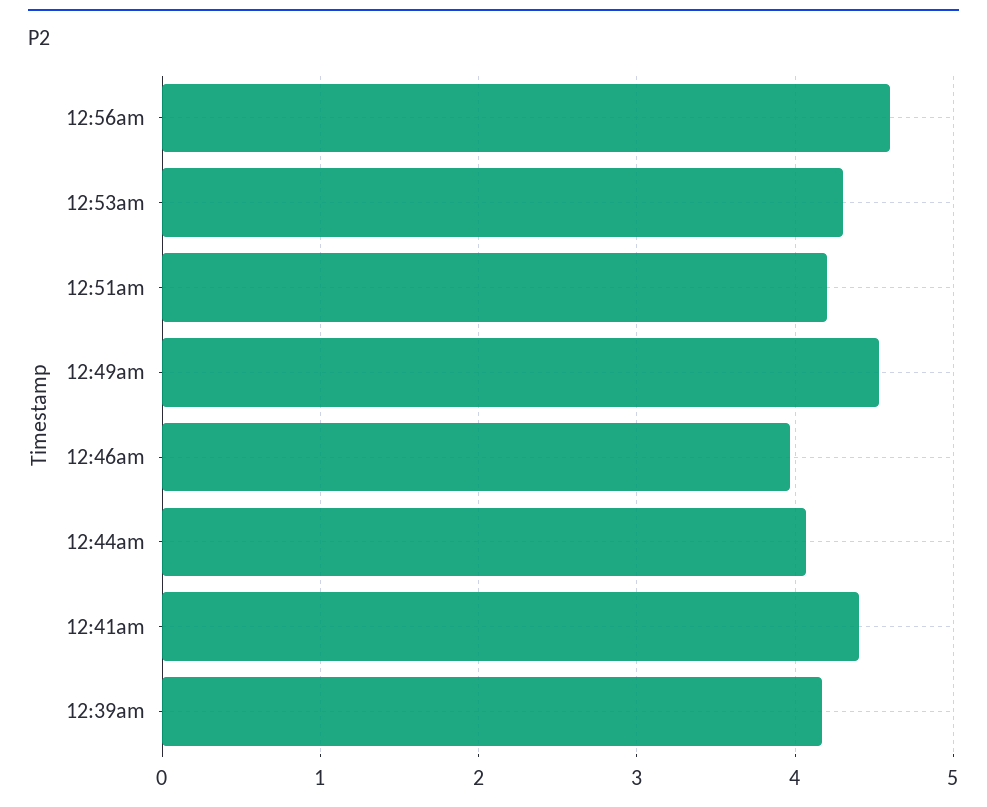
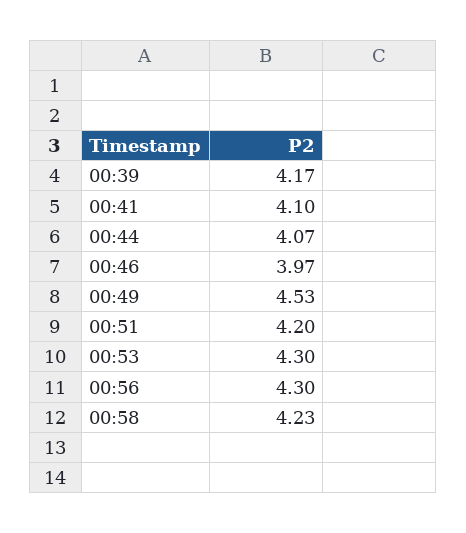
12:56am: 4.6 -> 4.3
12:41am: 4.4 -> 4.1
00:58: none -> 4.23

